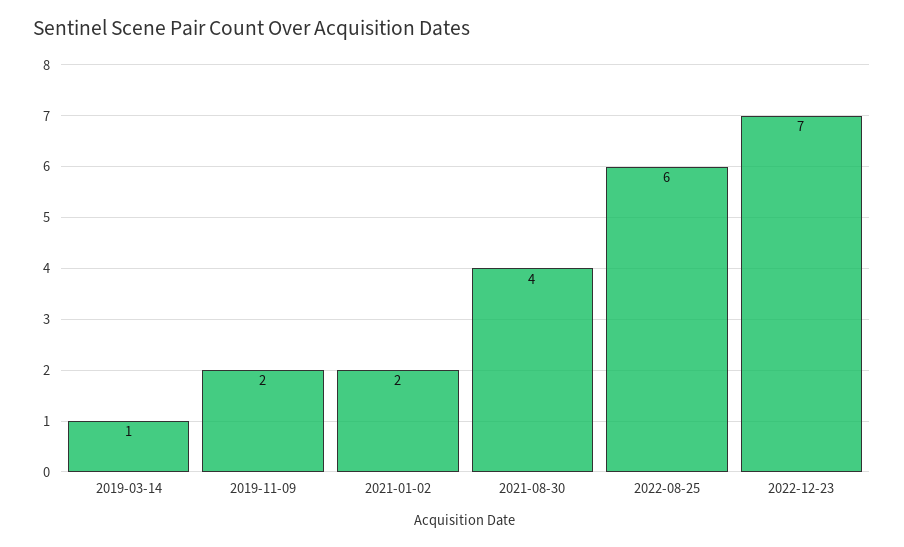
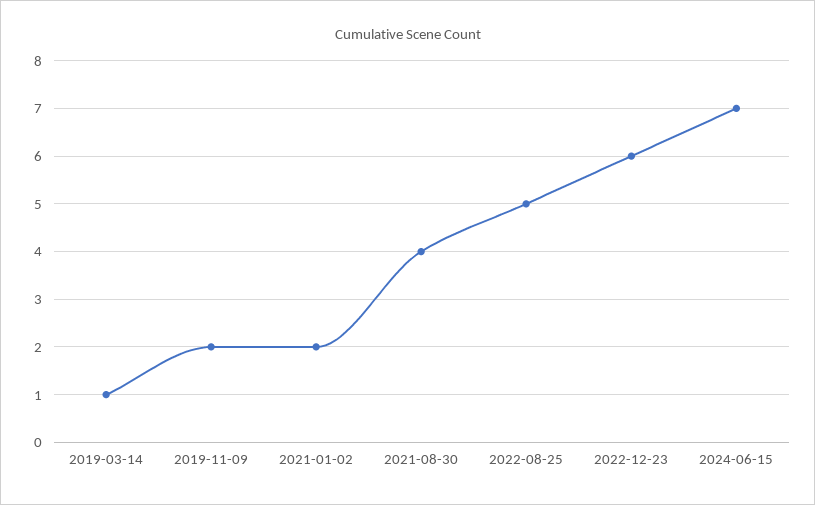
2022-08-25: 6 -> 5
2022-12-23: 7 -> 6
2024-06-15: none -> 7

